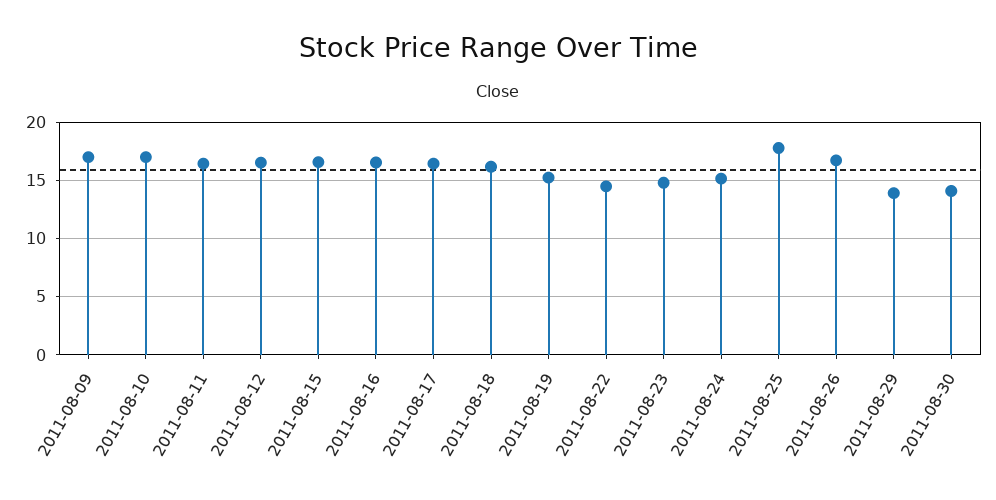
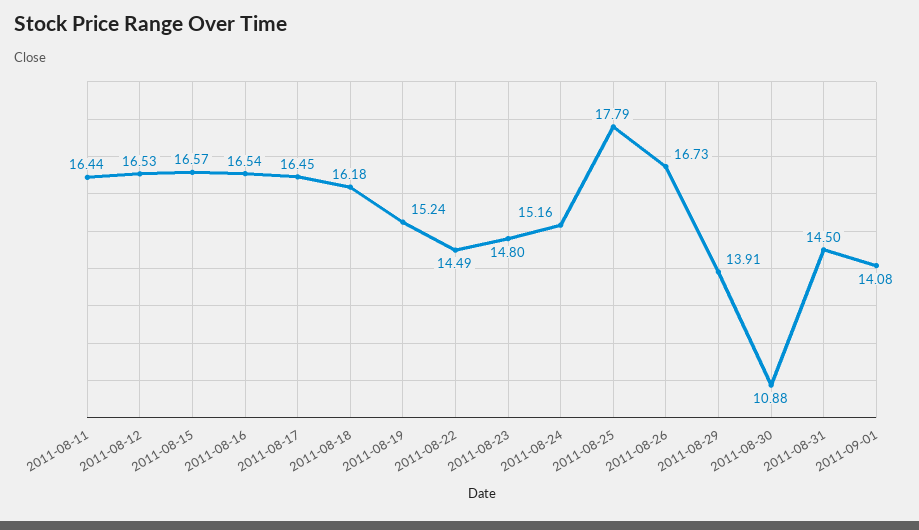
2011-08-09: 17 -> none
2011-08-10: 17 -> none
2011-08-30: 14 -> 10.88
2011-08-31: none -> 14.5
2011-09-01: none -> 14.08

